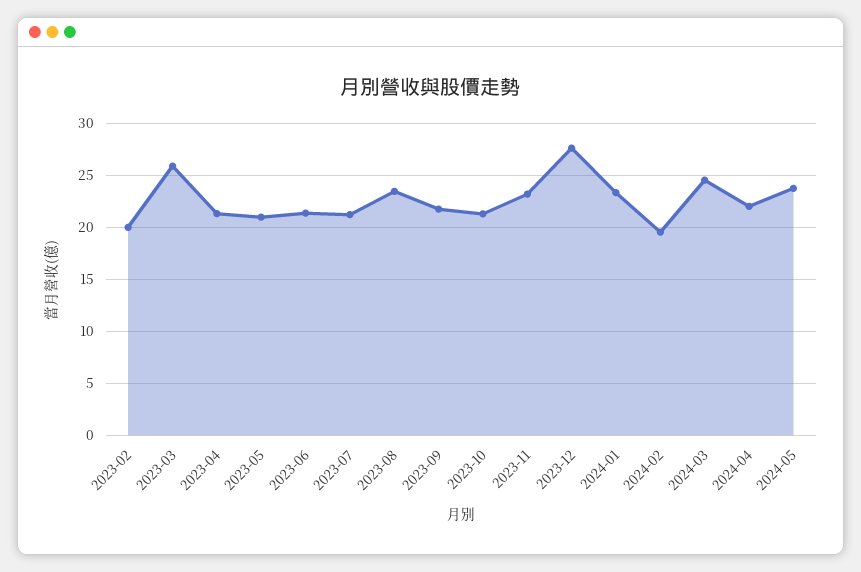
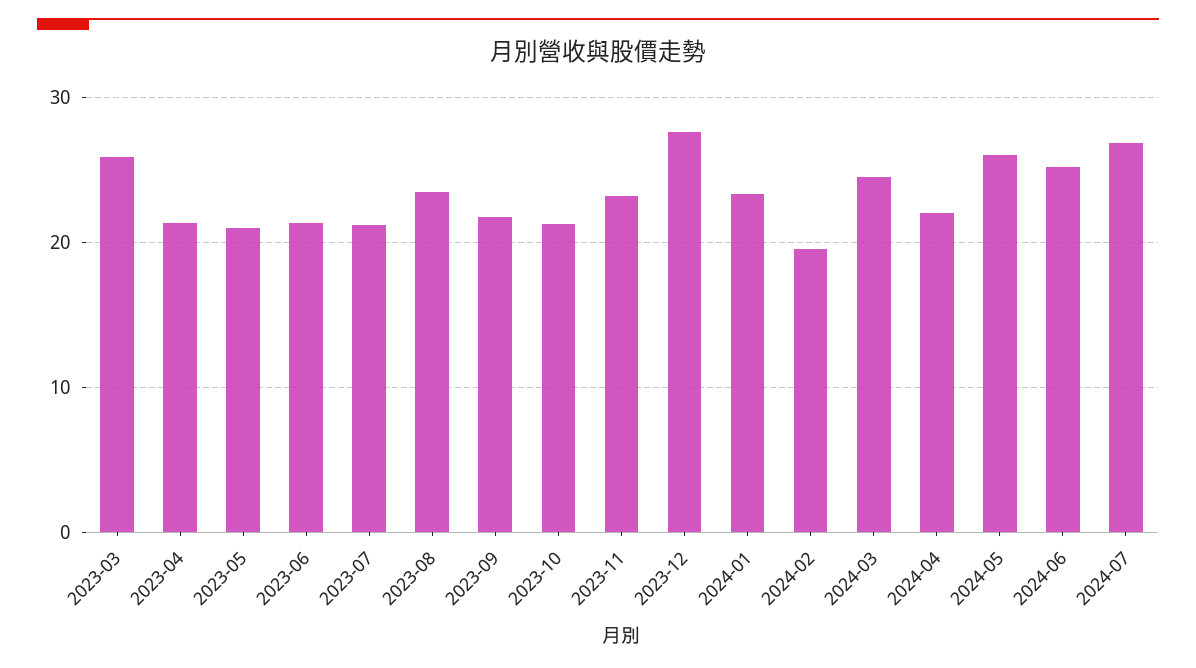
2023-02: 20 -> none
2024-05: 24 -> 26
2024-06: none -> 25
2024-07: none -> 27

